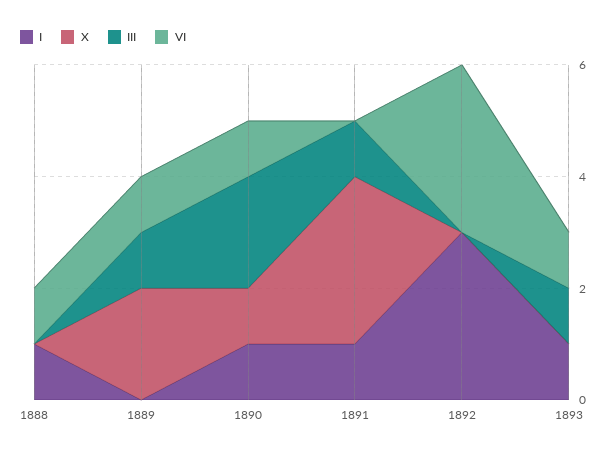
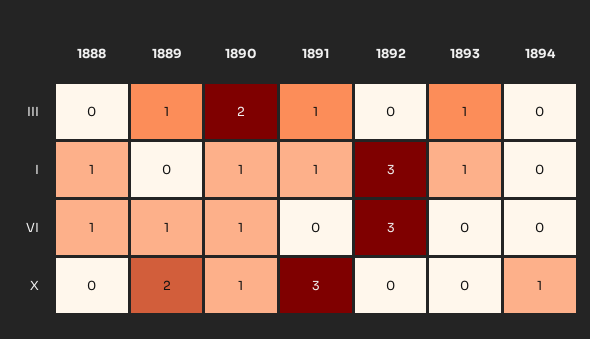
VI, 1893: 1 -> 0
III, 1894: none -> 0
I, 1894: none -> 0
VI, 1894: none -> 0
X, 1894: none -> 1

